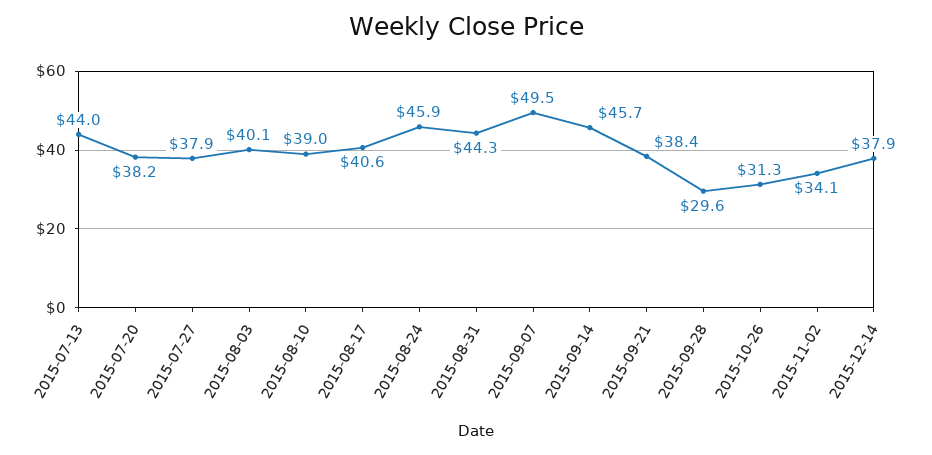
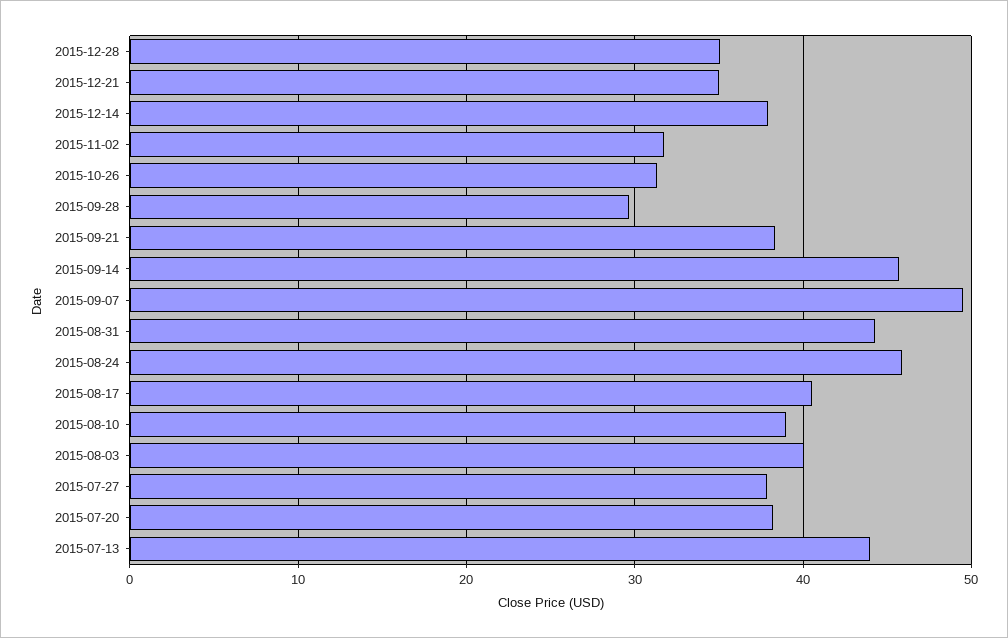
2015-11-02: 34.1 -> 32
2015-12-28: none -> 35
2015-12-21: none -> 35

